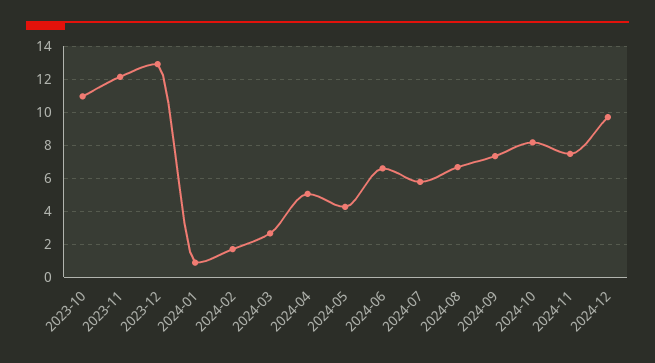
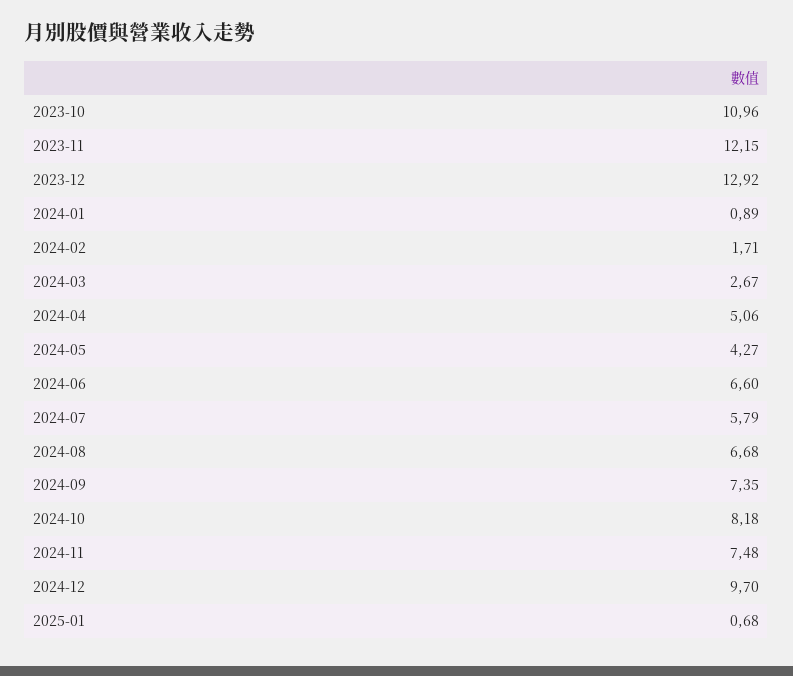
2025-01: none -> 0.68

